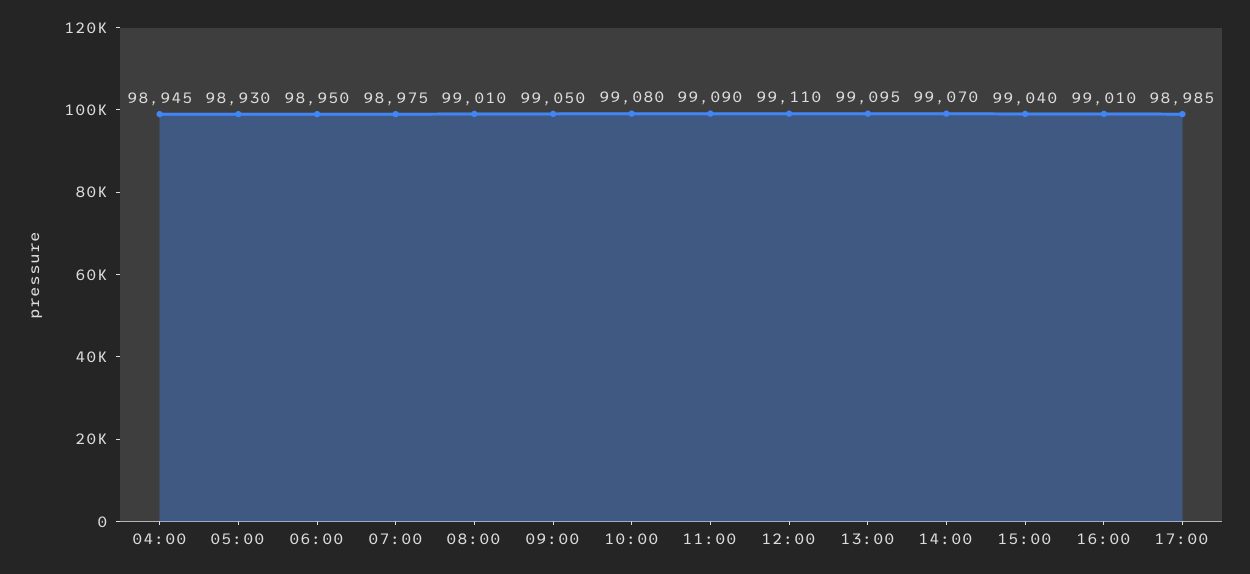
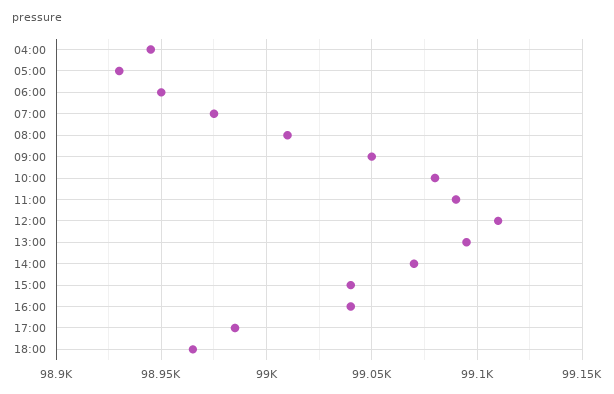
16:00: 99010 -> 99040
18:00: none -> 98965

